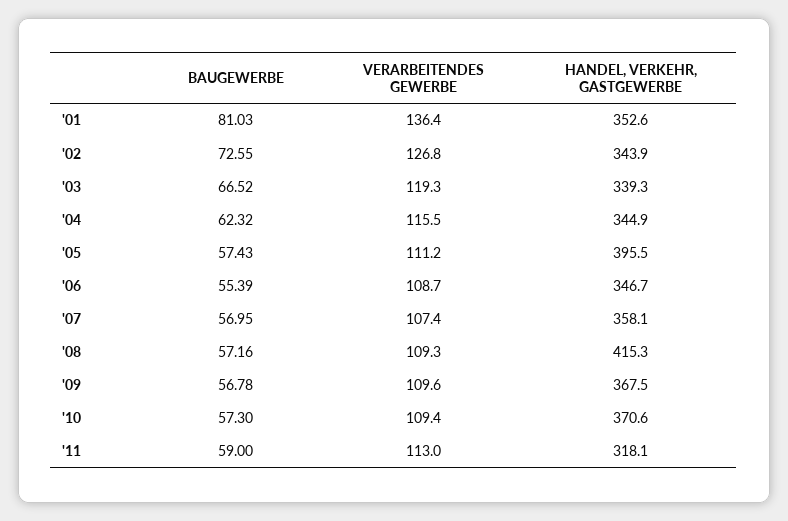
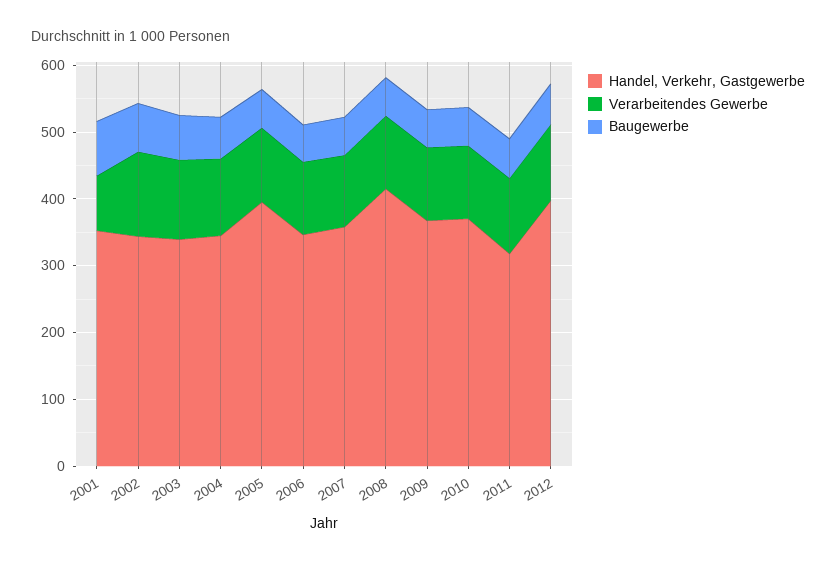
VERARBEITENDES GEWERBE, '01: 136.4 -> 80
HANDEL, VERKEHR, GASTGEWERBE, 2012: none -> 400
VERARBEITENDES GEWERBE, 2012: none -> 120
BAUGEWERBE, 2012: none -> 60

